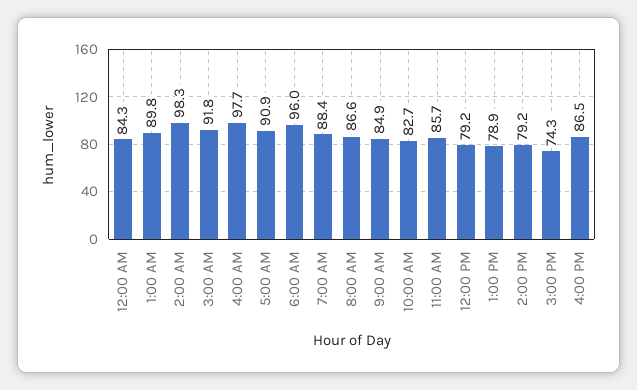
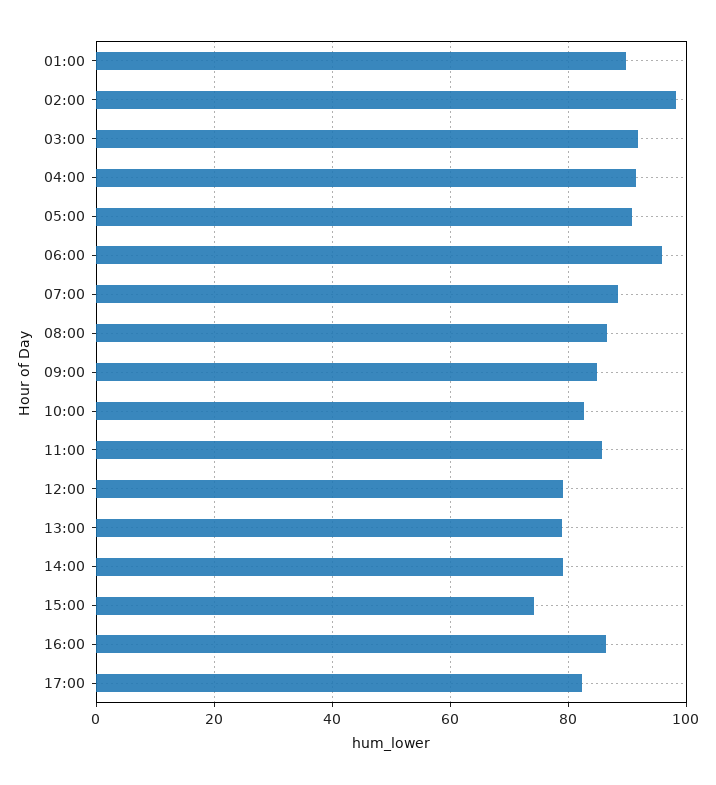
12:00 AM: 84.3 -> none
4:00 AM: 97.7 -> 92
17:00: none -> 82

